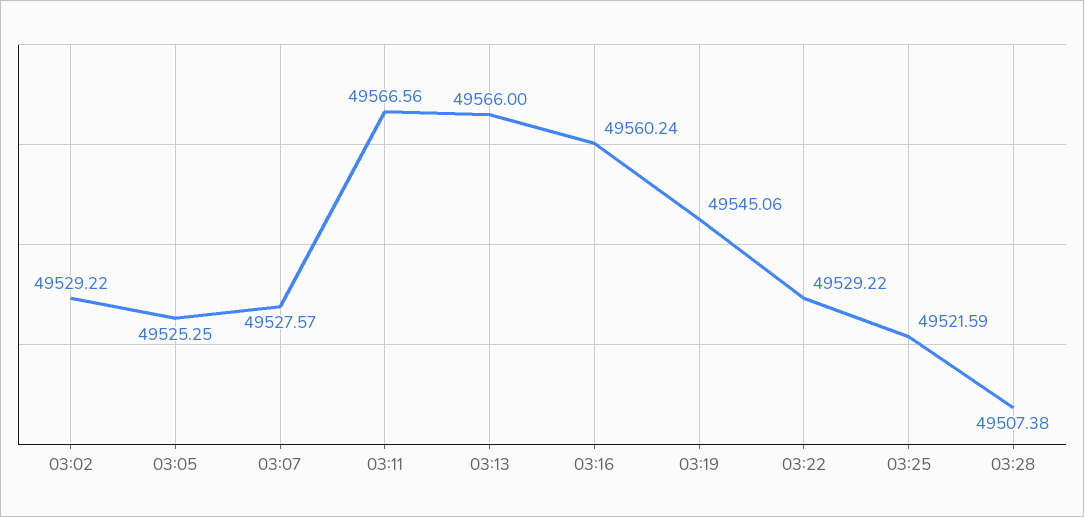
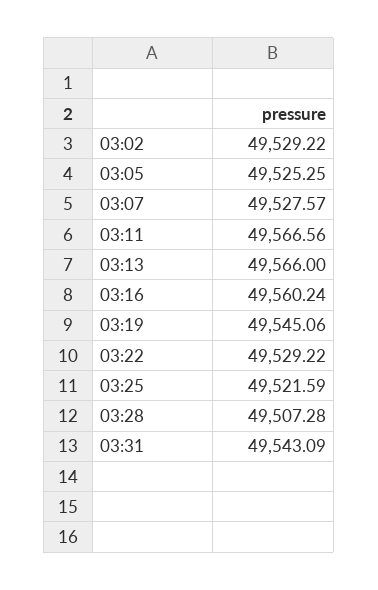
03:28: 49507.38 -> 49507.28
03:31: none -> 49543.09

